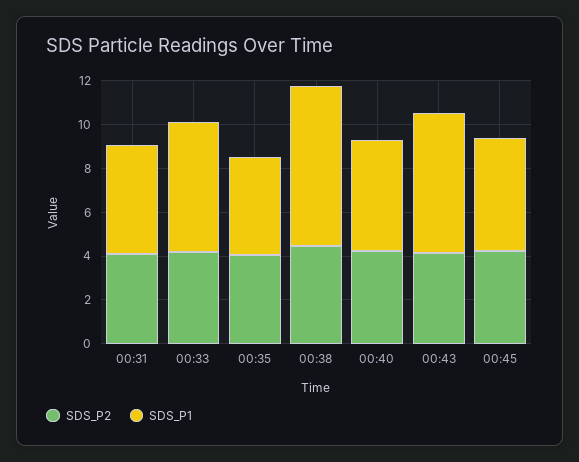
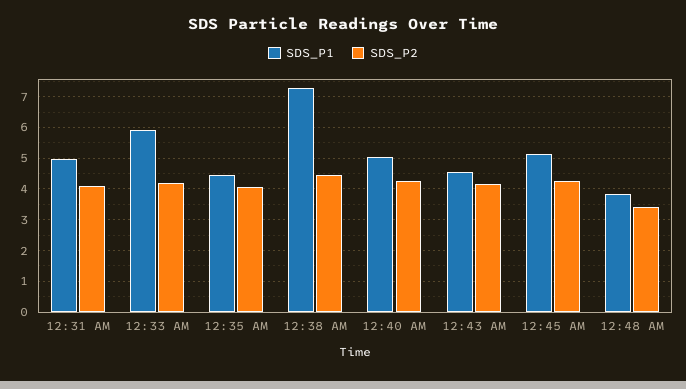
SDS_P1, 00:43: 6.5 -> 4.6
SDS_P1, 12:48 AM: none -> 3.8
SDS_P2, 12:48 AM: none -> 3.4

